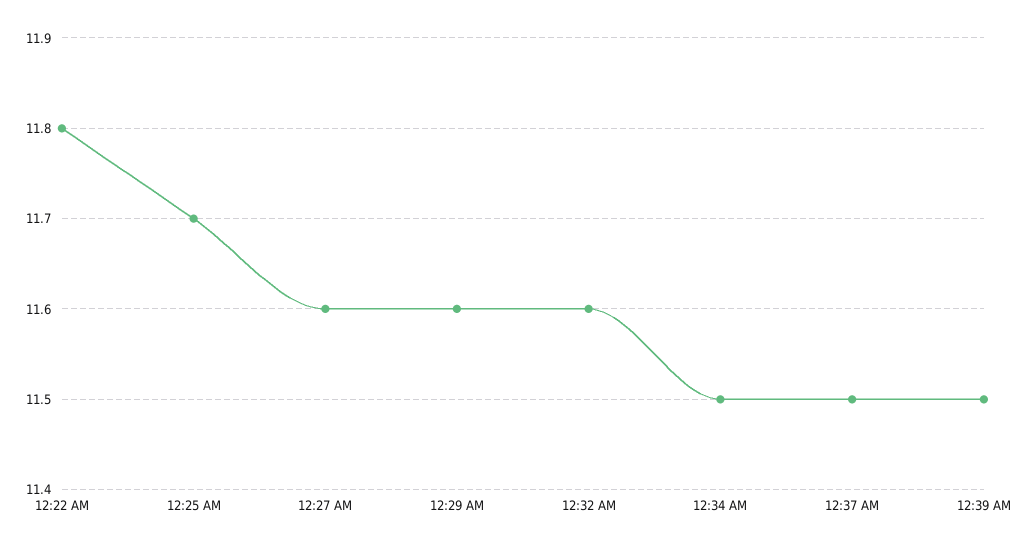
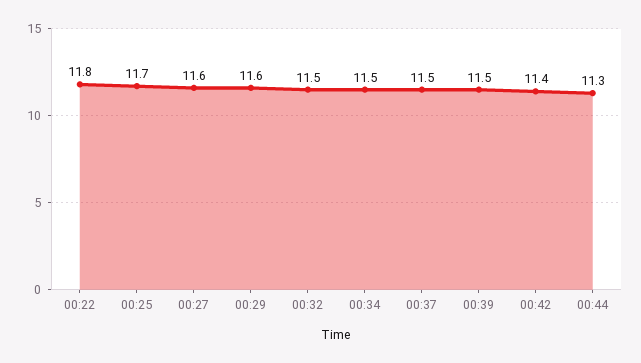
12:32 AM: 11.6 -> 11.5
00:42: none -> 11.4
00:44: none -> 11.3

